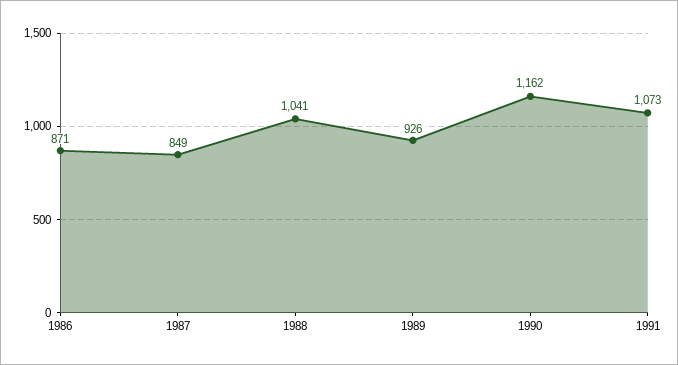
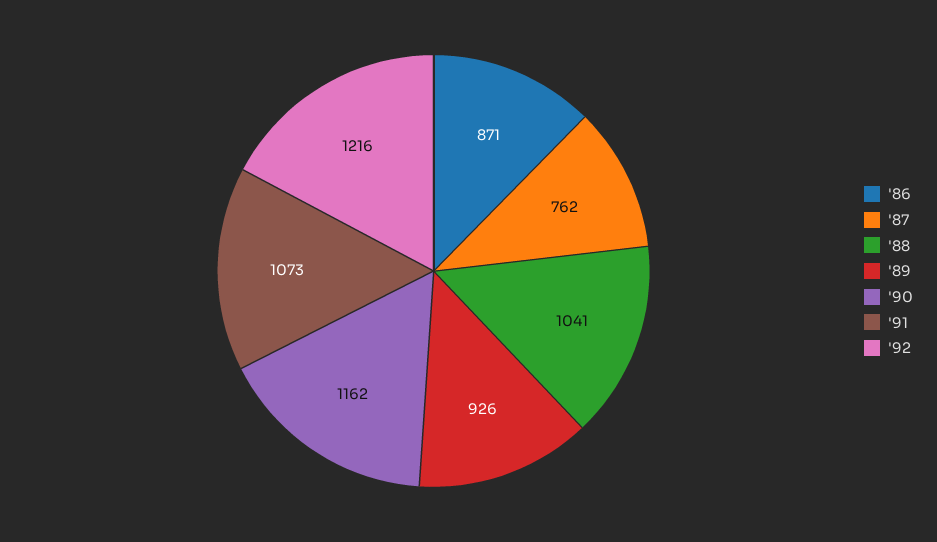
1987: 849 -> 762
'92: none -> 1216

